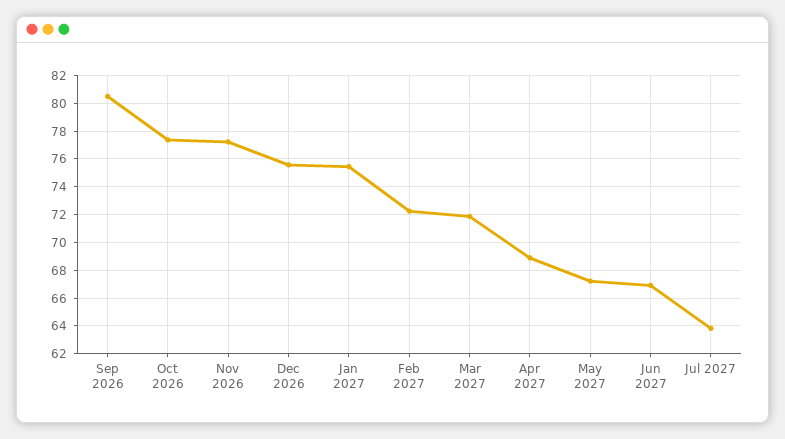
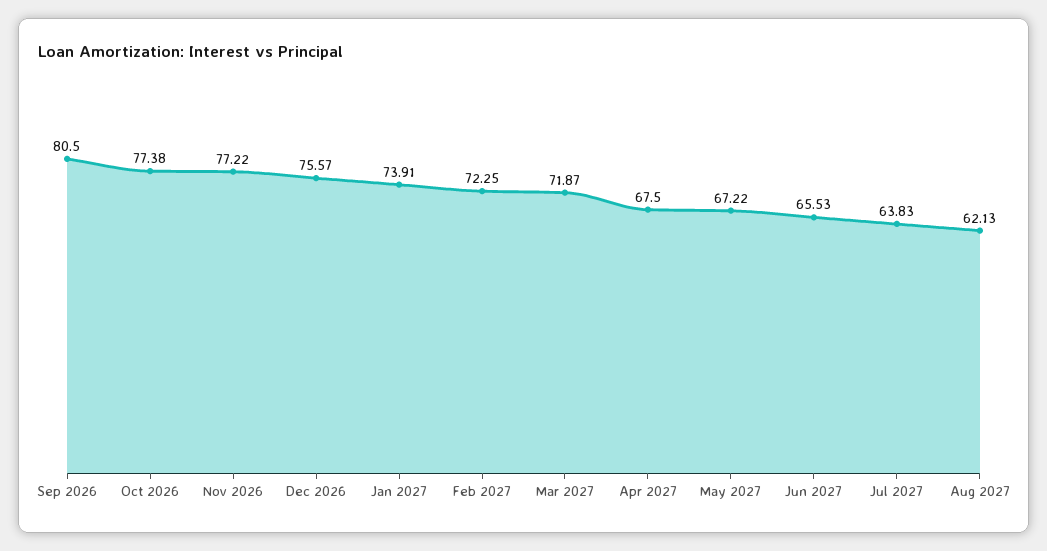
Jan 2027: 75.5 -> 73.91
Apr 2027: 69 -> 67.5
Jun 2027: 67 -> 65.53
Aug 2027: none -> 62.13

